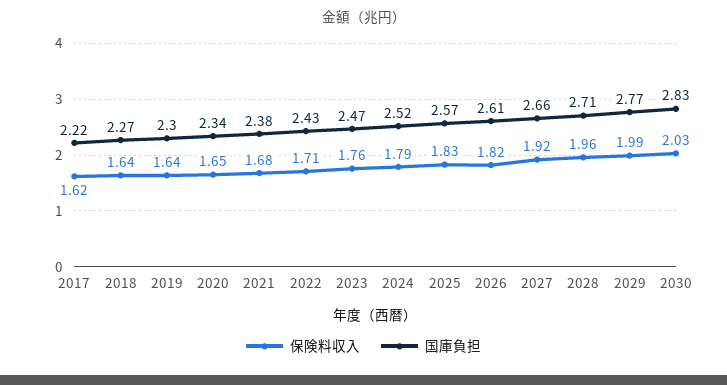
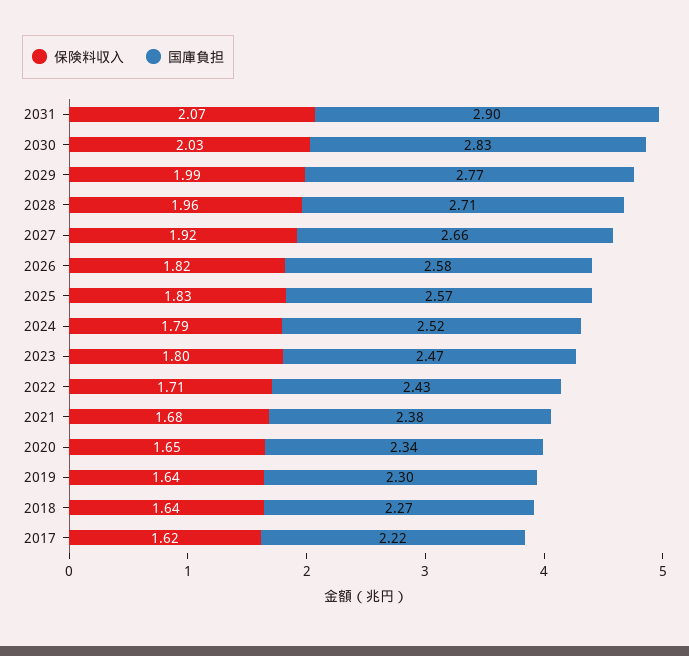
保険料収入, 2023: 1.76 -> 1.8
国庫負担, 2026: 2.61 -> 2.58
保険料収入, 2031: none -> 2.07
国庫負担, 2031: none -> 2.9

